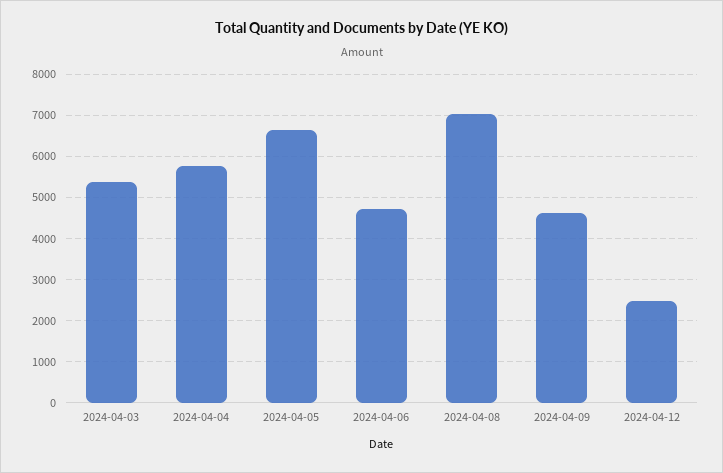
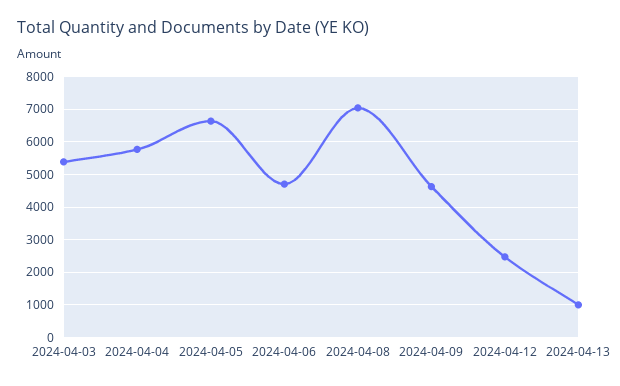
2024-04-13: none -> 1000

